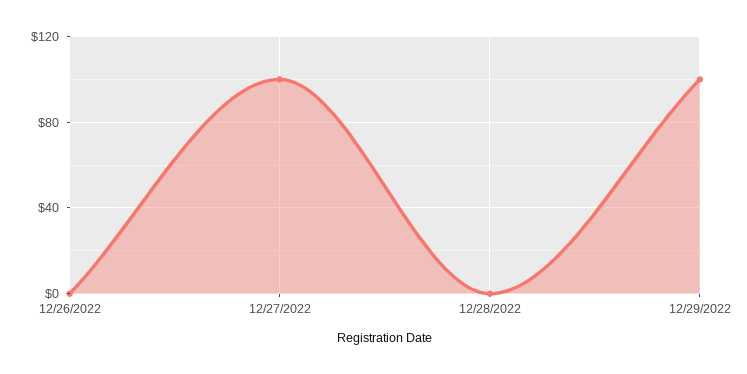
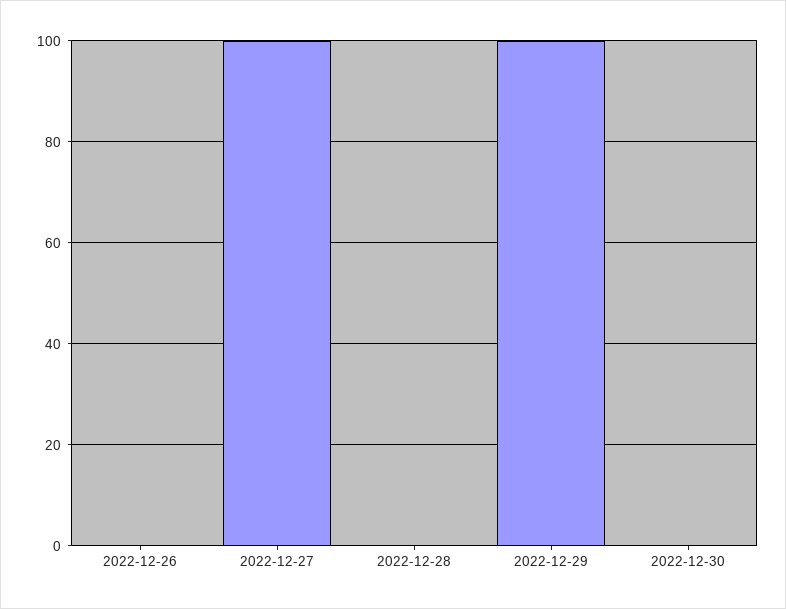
2022-12-30: none -> 0

